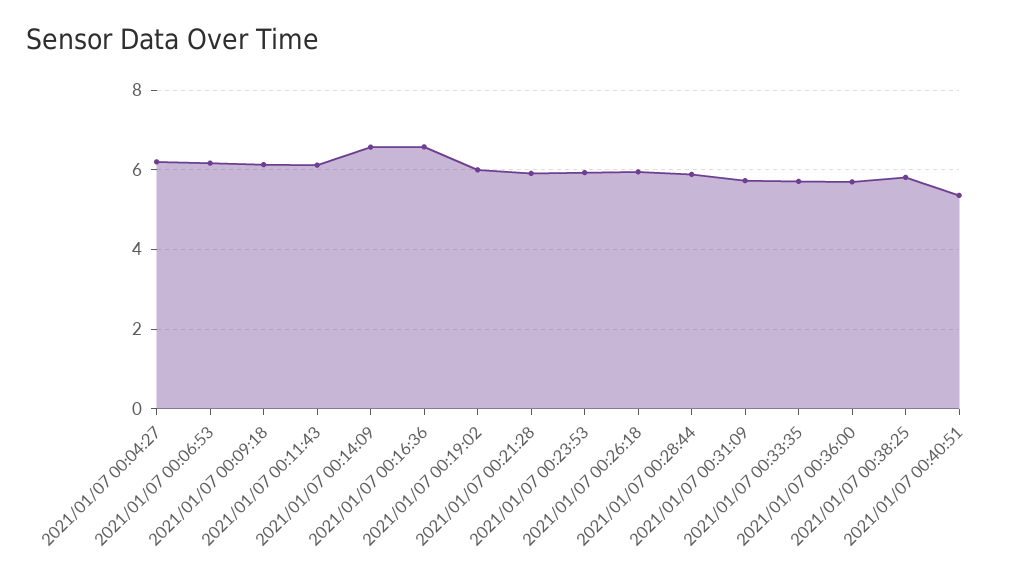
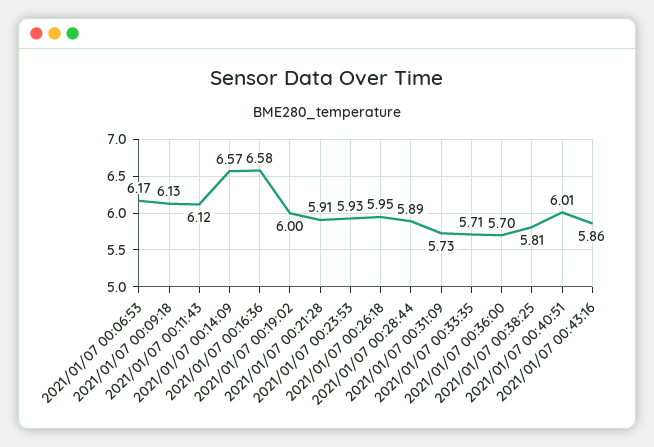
2021/01/07 00:04:27: 6.2 -> none
2021/01/07 00:40:51: 5.4 -> 6.01
2021/01/07 00:43:16: none -> 5.86

